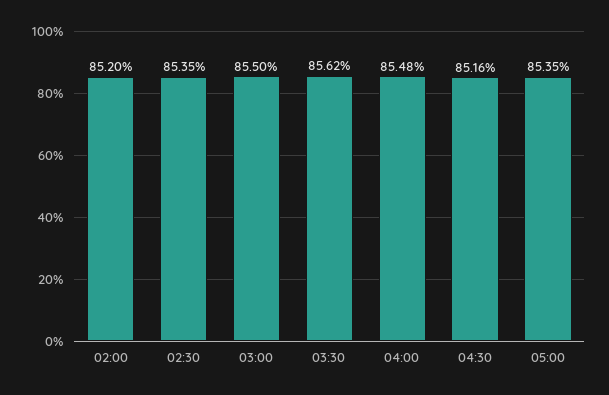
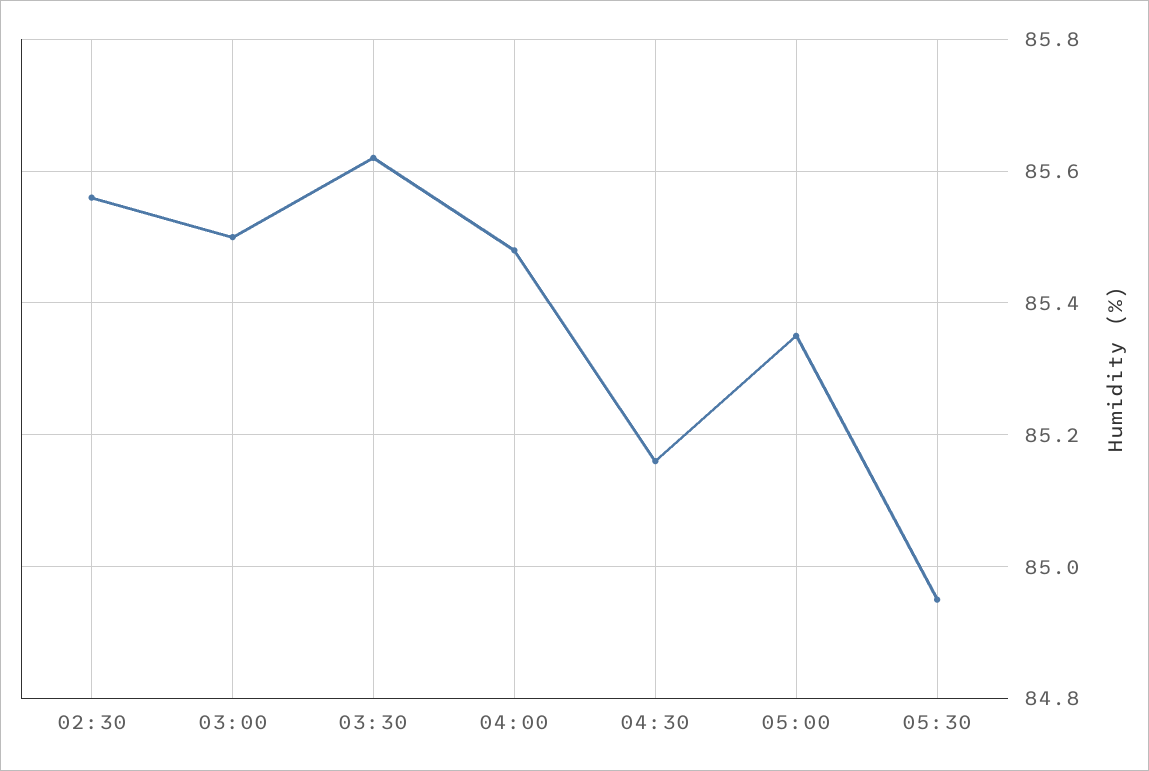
02:00: 85.2 -> none
02:30: 85.35 -> 85.55
05:30: none -> 84.95

